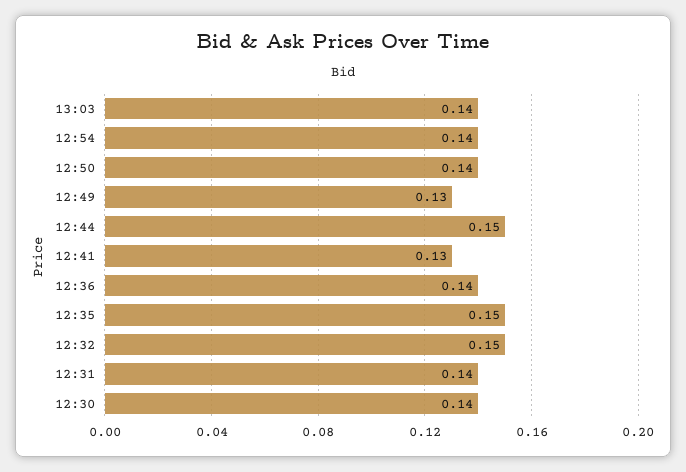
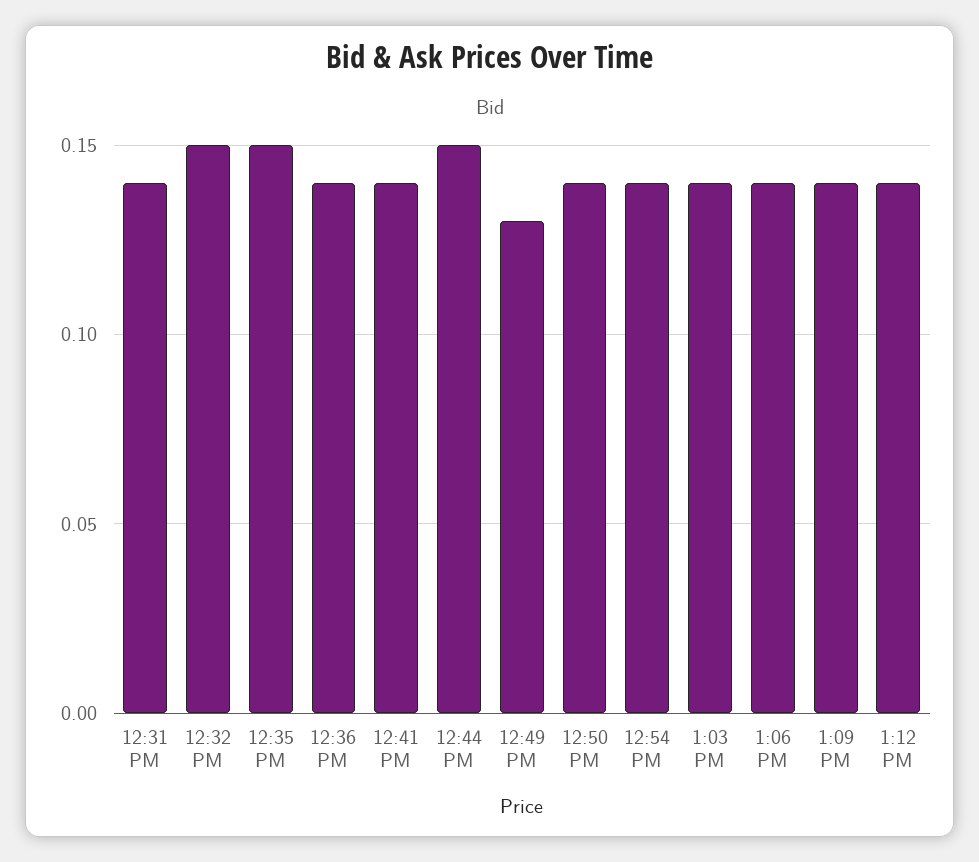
12:41: 0.13 -> 0.14
12:30: 0.14 -> none
1:06 PM: none -> 0.14
1:09 PM: none -> 0.14
1:12 PM: none -> 0.14

